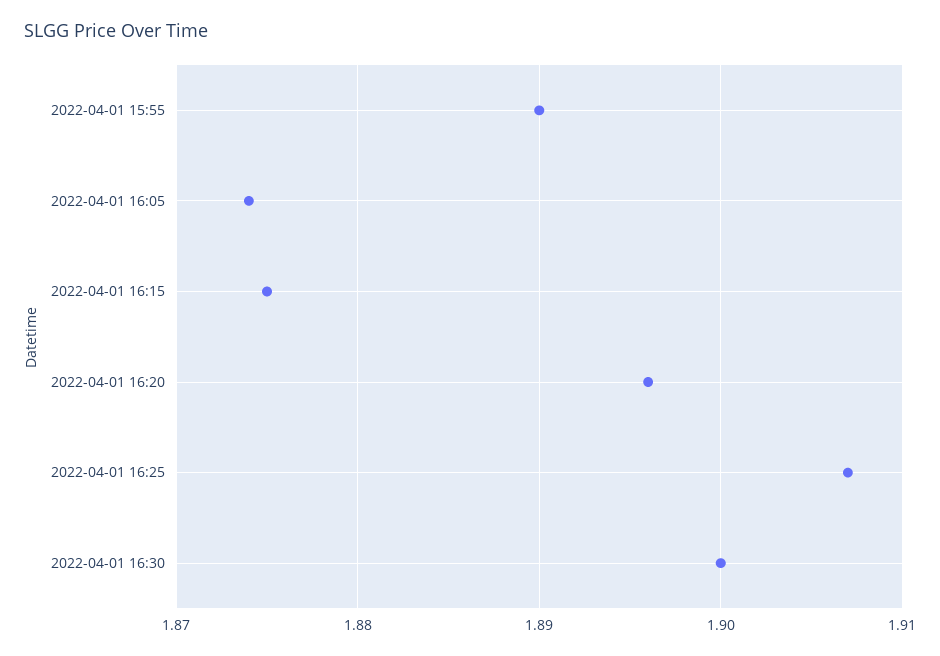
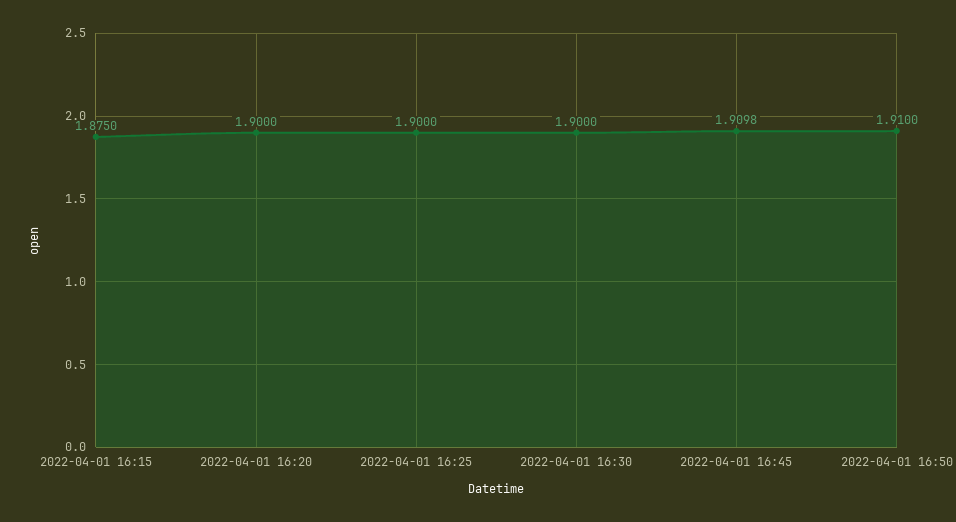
2022-04-01 15:55: 1.89 -> none
2022-04-01 16:05: 1.874 -> none
2022-04-01 16:20: 1.896 -> 1.9
2022-04-01 16:25: 1.907 -> 1.9
2022-04-01 16:45: none -> 1.9098
2022-04-01 16:50: none -> 1.91

